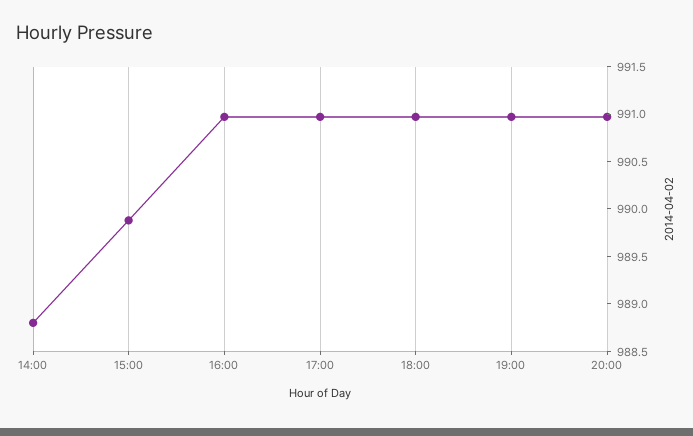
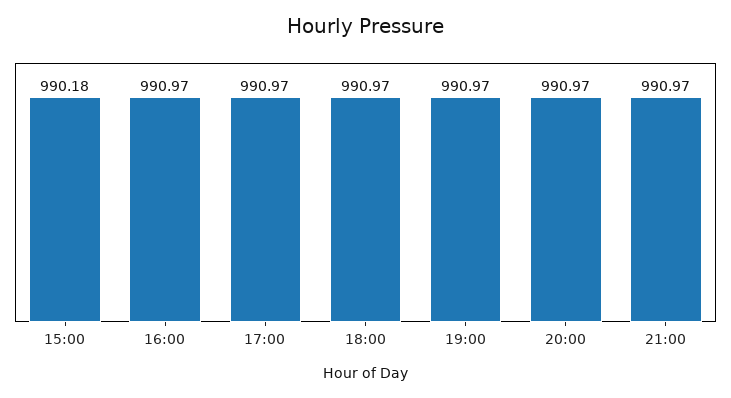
14:00: 988.8 -> none
15:00: 989.9 -> 990.18
21:00: none -> 990.97

